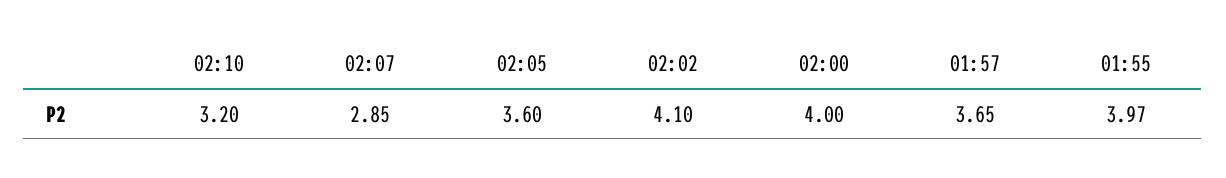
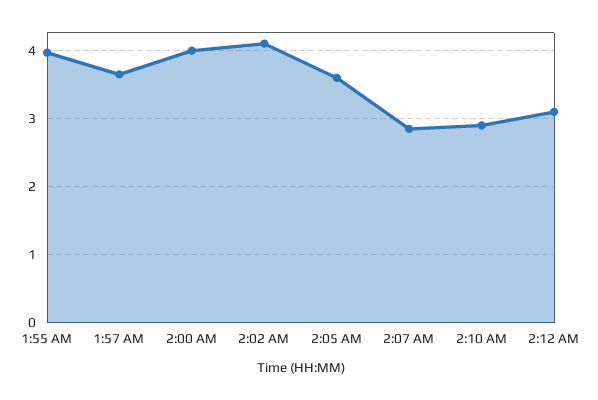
02:10: 3.2 -> 2.9
2:12 AM: none -> 3.1

